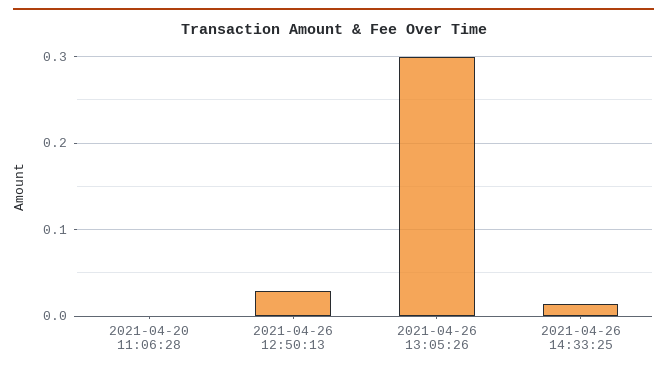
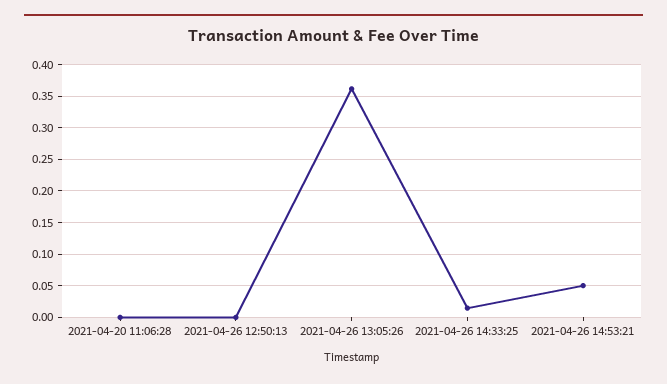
2021-04-26 12:50:13: 0.03 -> 0
2021-04-26 13:05:26: 0.3 -> 0.36
2021-04-26 14:53:21: none -> 0.05

